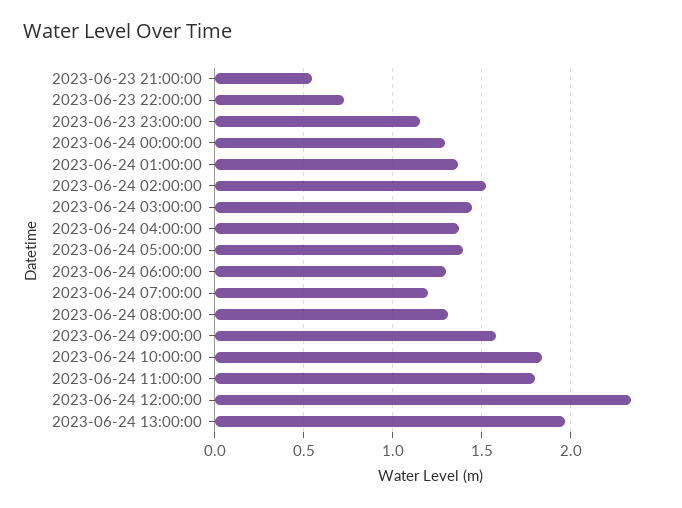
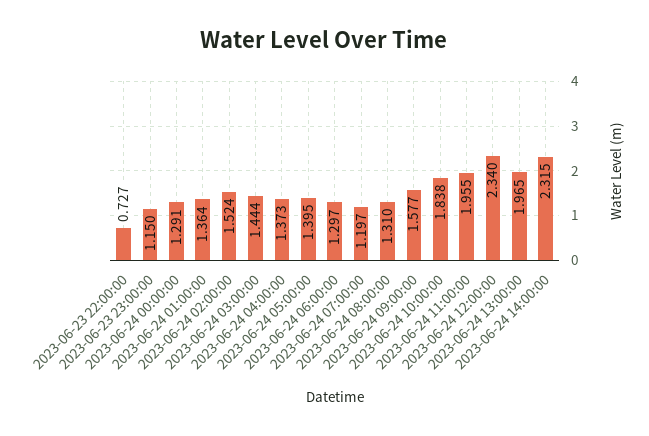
2023-06-23 21:00:00: 0.55 -> none
2023-06-24 11:00:00: 1.8 -> 1.955
2023-06-24 14:00:00: none -> 2.315

